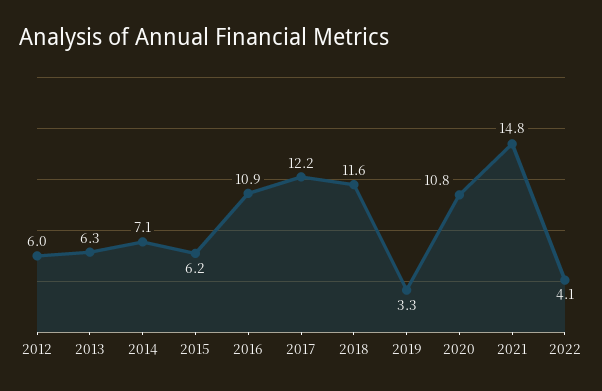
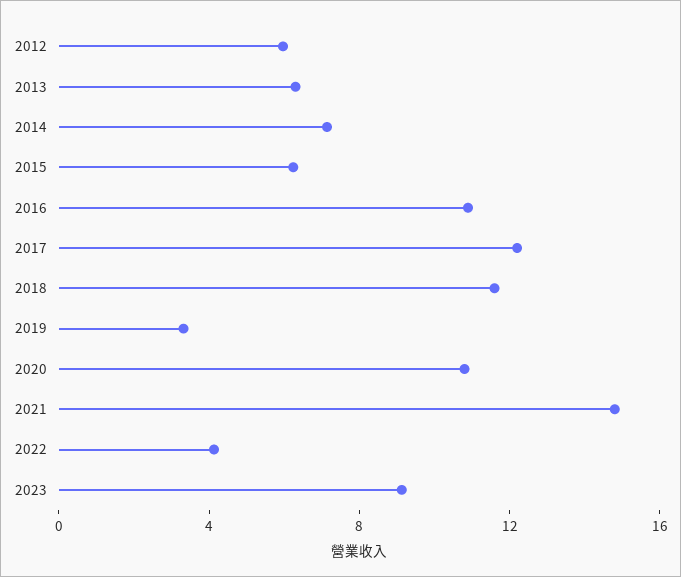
2023: none -> 9

